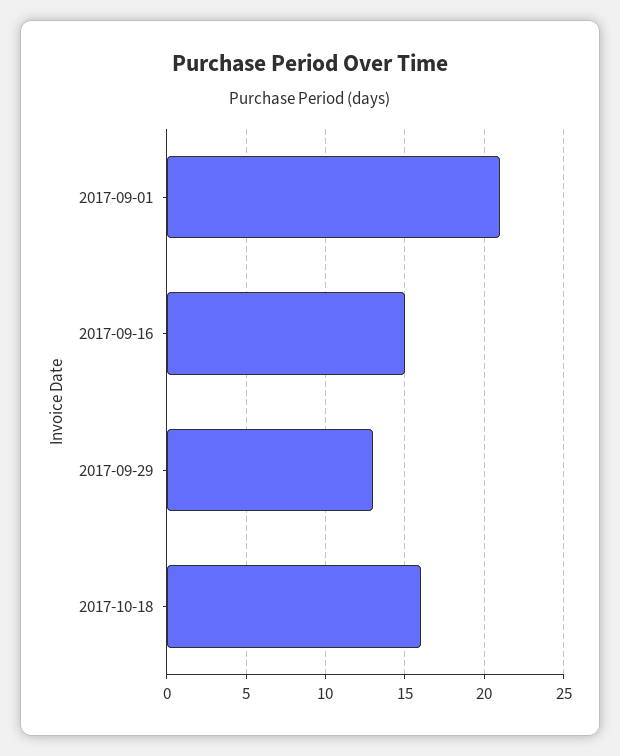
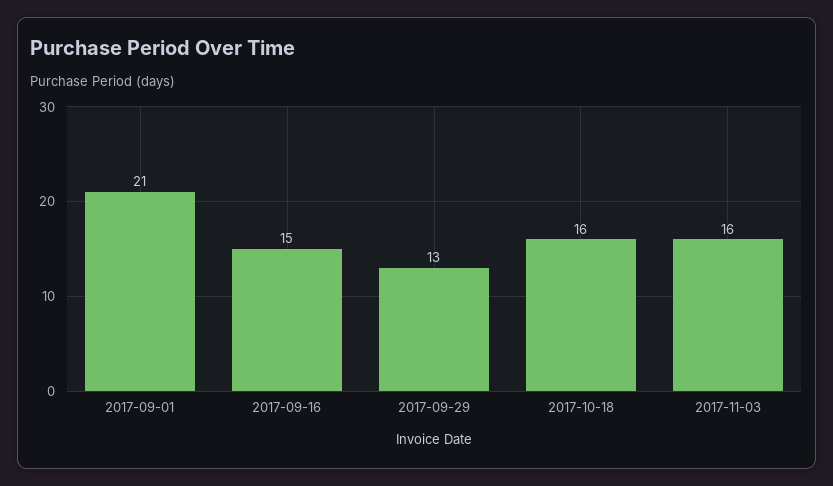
2017-11-03: none -> 16

